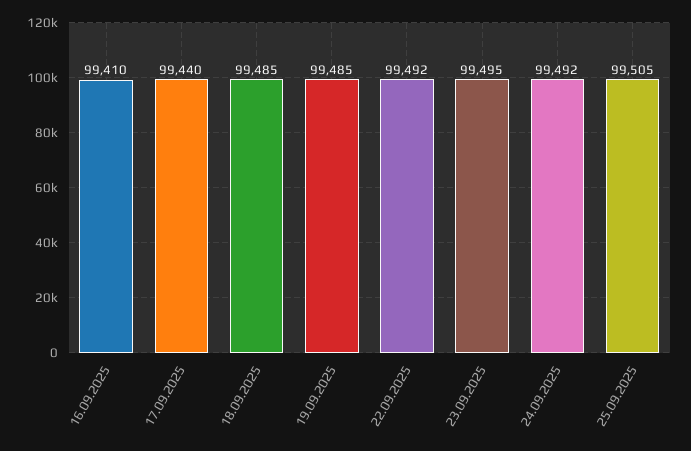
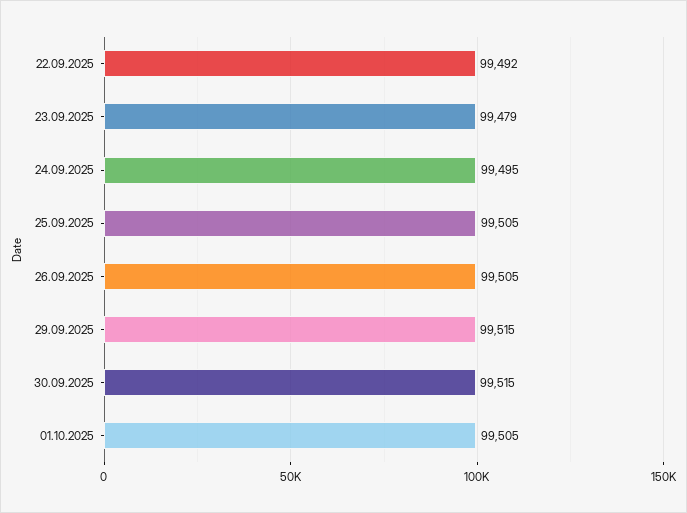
16.09.2025: 99410 -> none
17.09.2025: 99440 -> none
18.09.2025: 99485 -> none
19.09.2025: 99485 -> none
23.09.2025: 99495 -> 99479
24.09.2025: 99492 -> 99495
26.09.2025: none -> 99505
29.09.2025: none -> 99515
30.09.2025: none -> 99515
01.10.2025: none -> 99505

